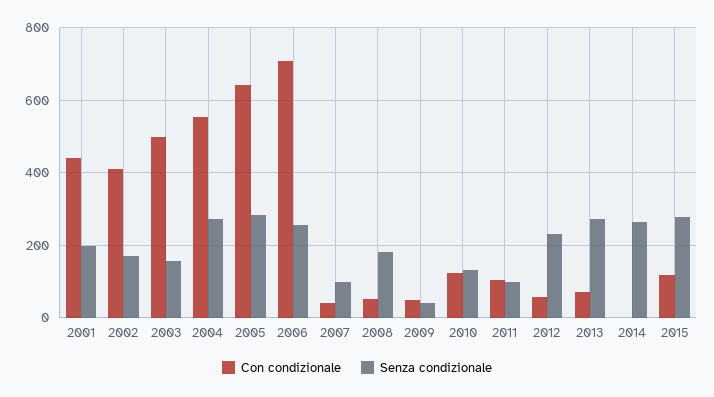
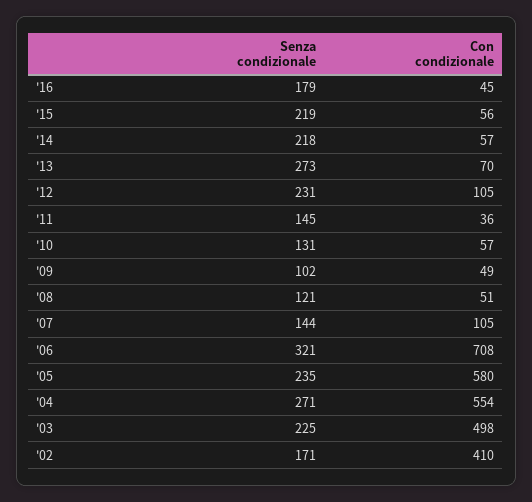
Con condizionale, 2001: 440 -> none
Senza condizionale, 2001: 200 -> none
Senza condizionale, 2003: 160 -> 225
Con condizionale, 2005: 640 -> 580
Senza condizionale, 2005: 280 -> 235
Senza condizionale, 2006: 260 -> 321
Con condizionale, 2007: 40 -> 105
Senza condizionale, 2007: 100 -> 144
Senza condizionale, 2008: 180 -> 121
Senza condizionale, 2009: 40 -> 102
Con condizionale, 2010: 120 -> 57
Con condizionale, 2011: 100 -> 36
Senza condizionale, 2011: 100 -> 145
Con condizionale, 2012: 60 -> 105
Con condizionale, 2014: 0 -> 57
Senza condizionale, 2014: 260 -> 218
Con condizionale, 2015: 120 -> 56
Senza condizionale, 2015: 280 -> 219
Senza condizionale, '16: none -> 179
Con condizionale, '16: none -> 45

